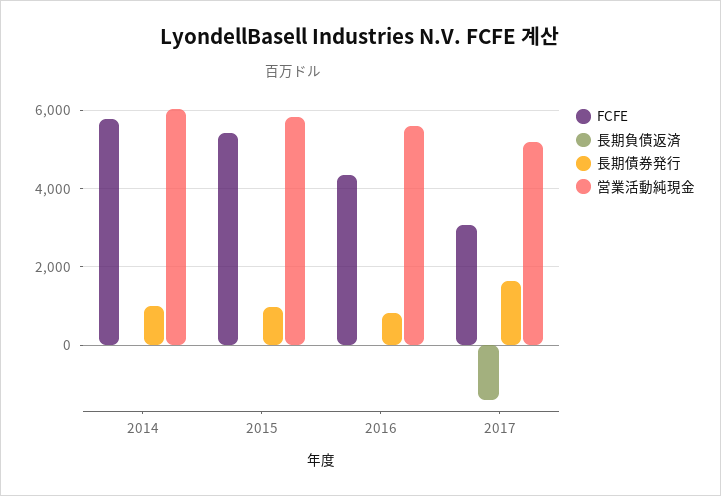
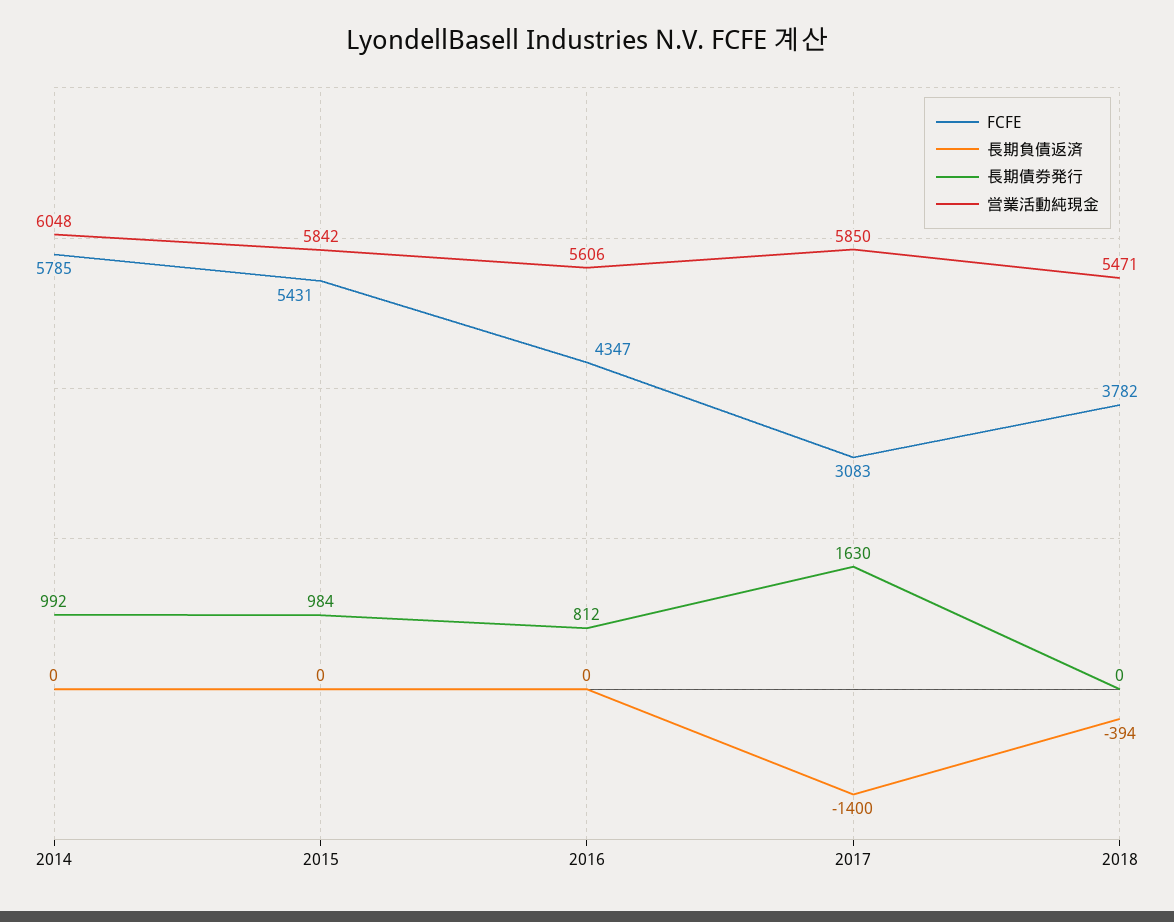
営業活動純現金, 2017: 5200 -> 5850
FCFE, 2018: none -> 3782
長期負債返済, 2018: none -> -394
長期債券発行, 2018: none -> 0
営業活動純現金, 2018: none -> 5471

